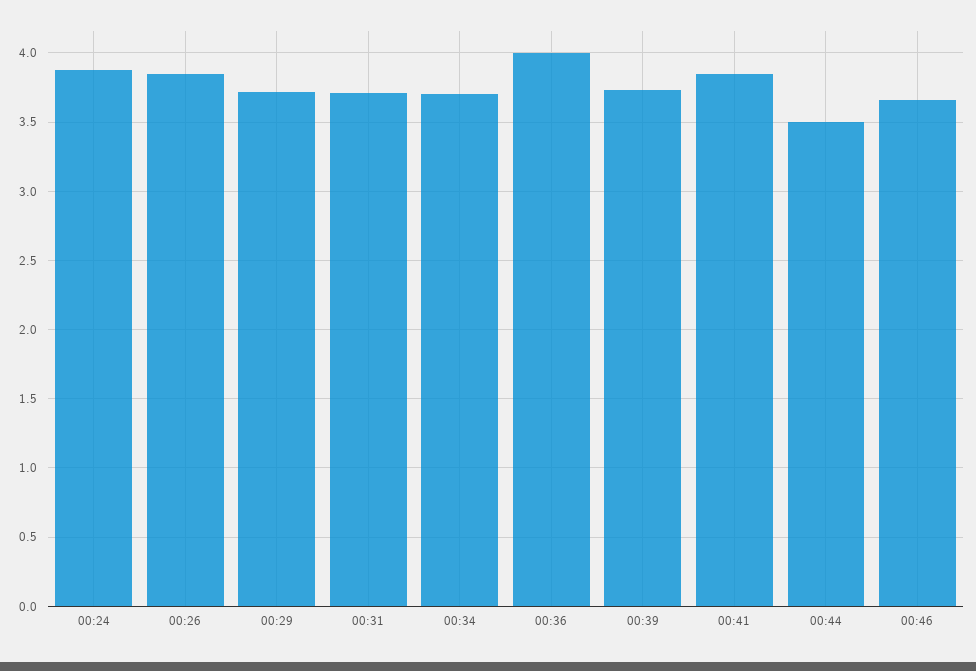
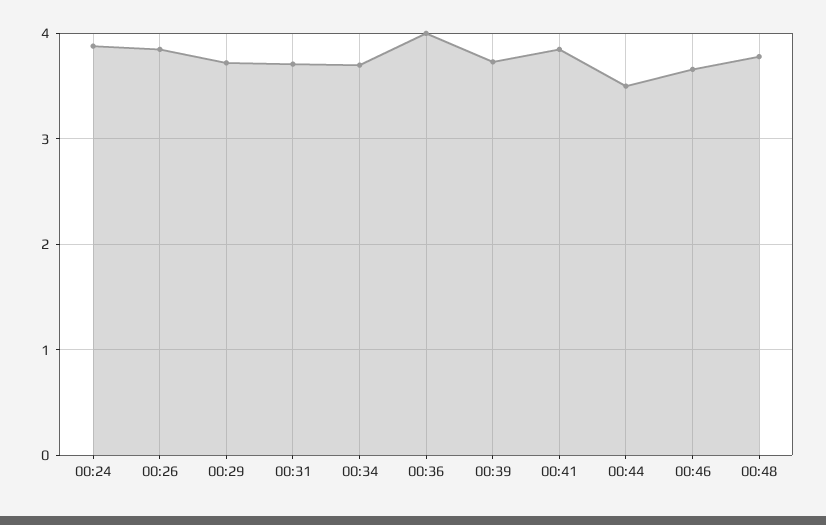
00:48: none -> 3.8

